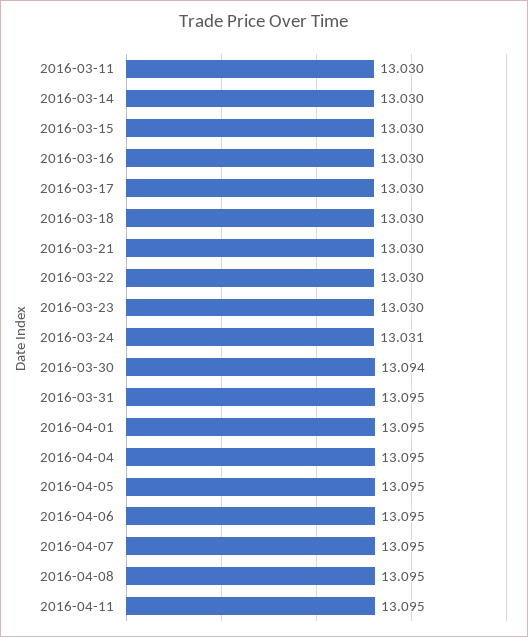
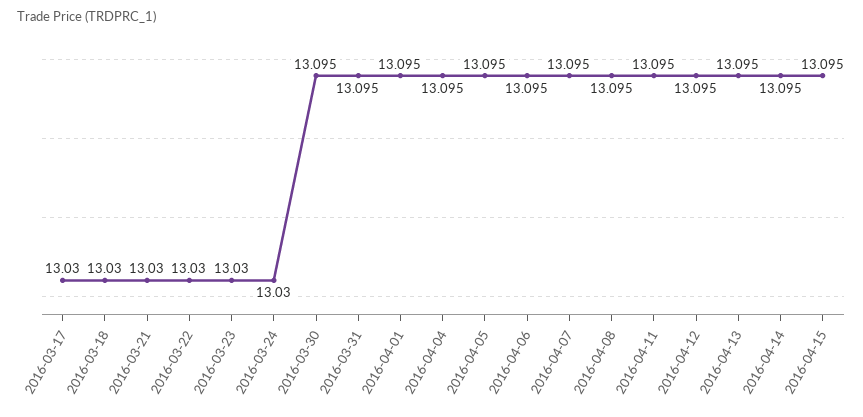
2016-03-11: 13.03 -> none
2016-03-14: 13.03 -> none
2016-03-15: 13.03 -> none
2016-03-16: 13.03 -> none
2016-03-24: 13.031 -> 13.03
2016-03-30: 13.094 -> 13.095
2016-04-12: none -> 13.095
2016-04-13: none -> 13.095
2016-04-14: none -> 13.095
2016-04-15: none -> 13.095

